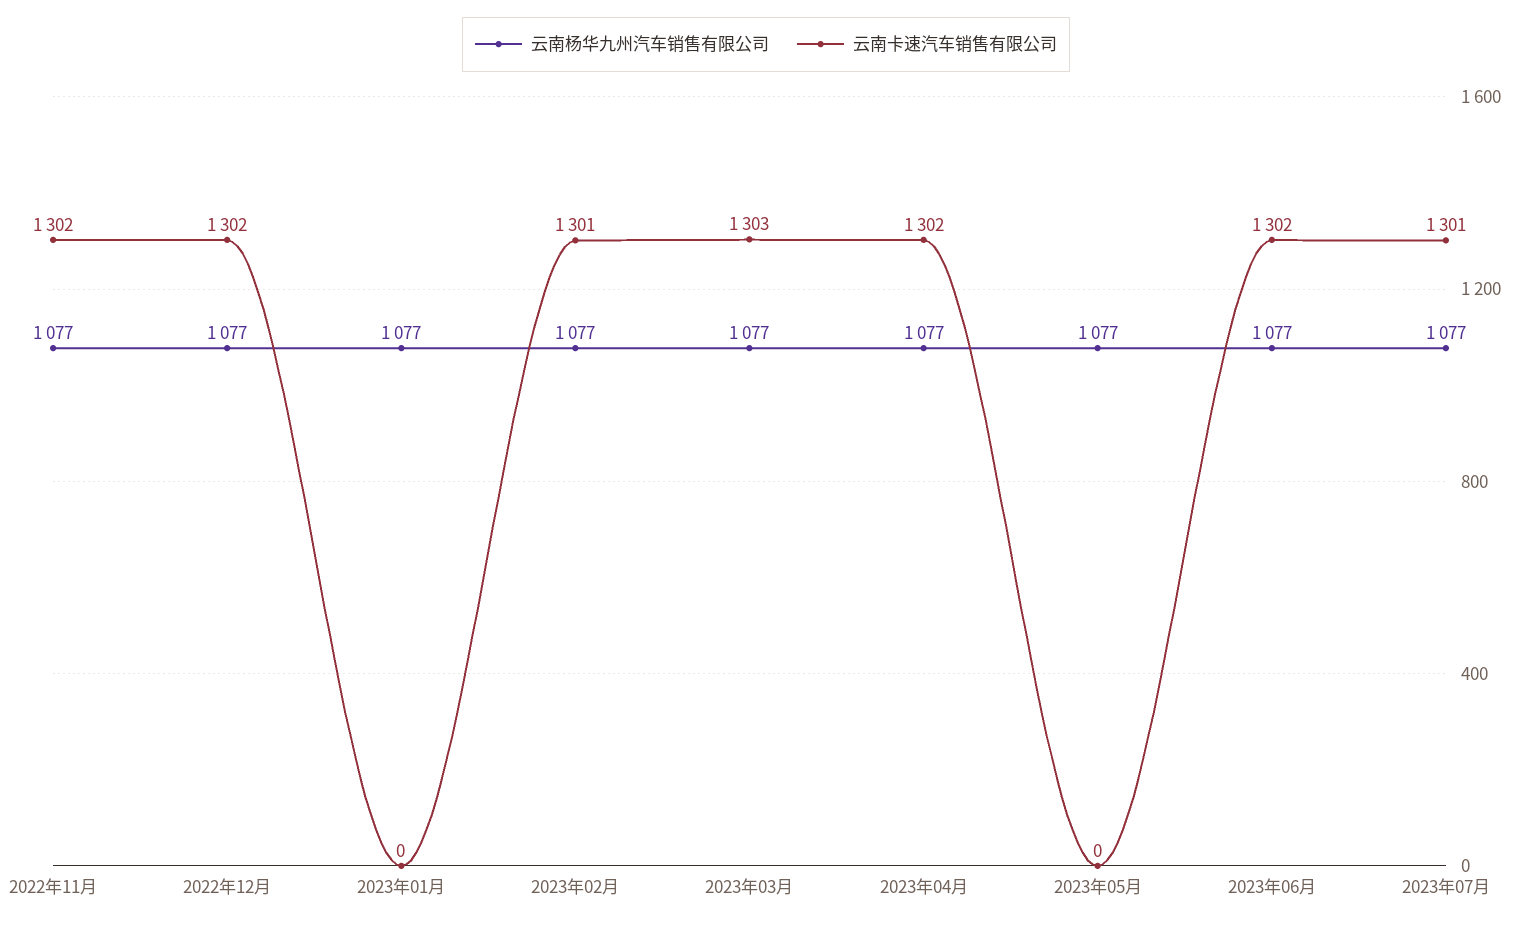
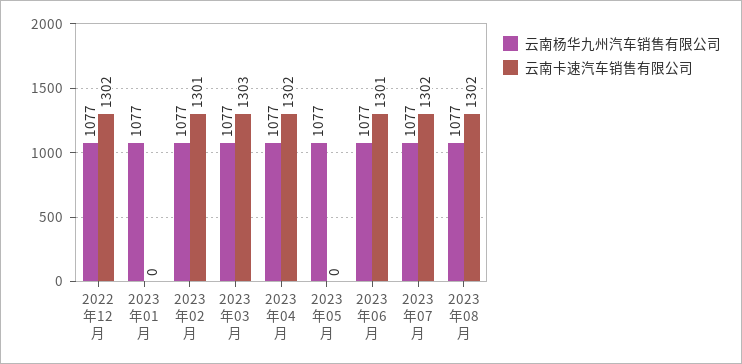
云南杨华九州汽车销售有限公司, 2022年11月: 1077 -> none
云南卡速汽车销售有限公司, 2022年11月: 1302 -> none
云南卡速汽车销售有限公司, 2023年06月: 1302 -> 1301
云南卡速汽车销售有限公司, 2023年07月: 1301 -> 1302
云南杨华九州汽车销售有限公司, 2023年08月: none -> 1077
云南卡速汽车销售有限公司, 2023年08月: none -> 1302

